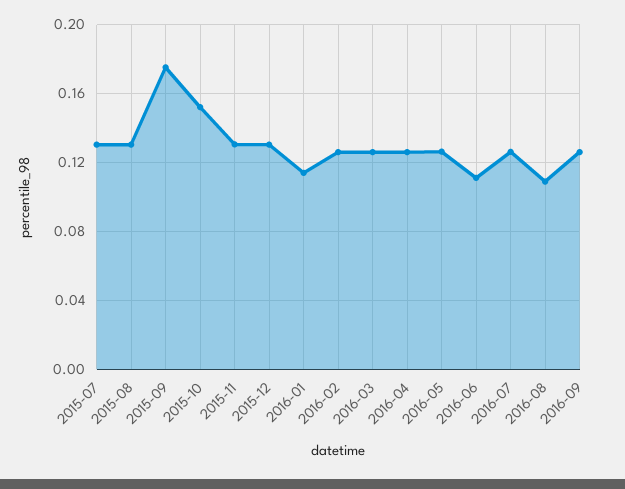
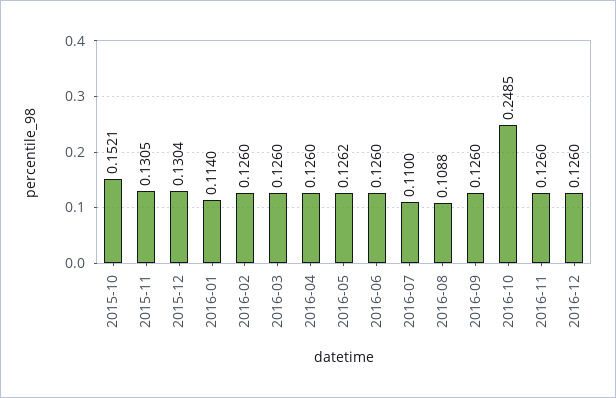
2015-07: 0.13 -> none
2015-08: 0.13 -> none
2015-09: 0.175 -> none
2016-06: 0.11 -> 0.126
2016-07: 0.125 -> 0.11
2016-10: none -> 0.2485
2016-11: none -> 0.126
2016-12: none -> 0.126

